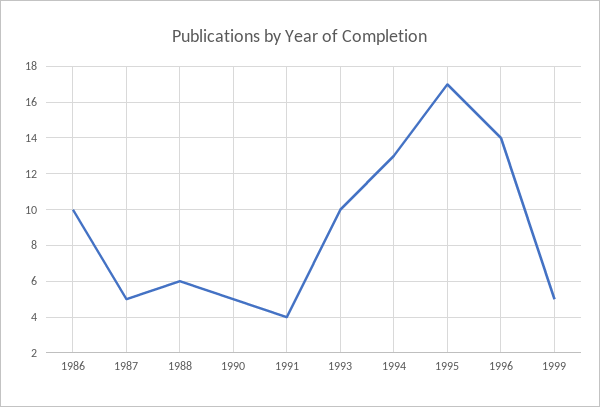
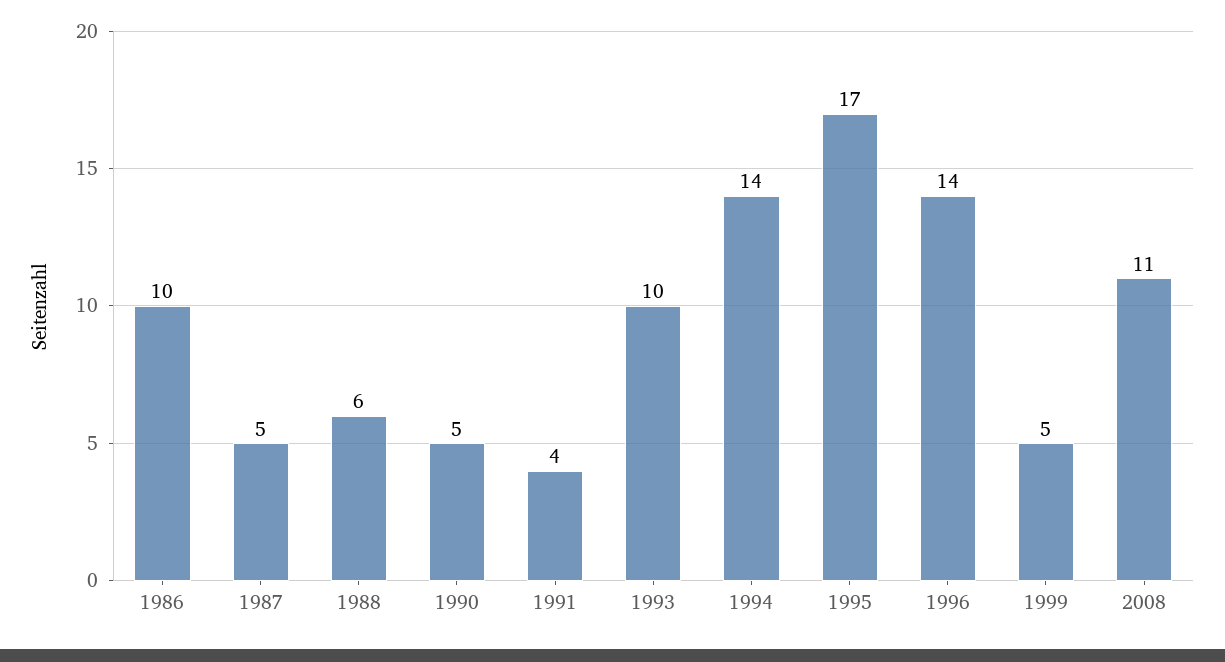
1994: 13 -> 14
2008: none -> 11

